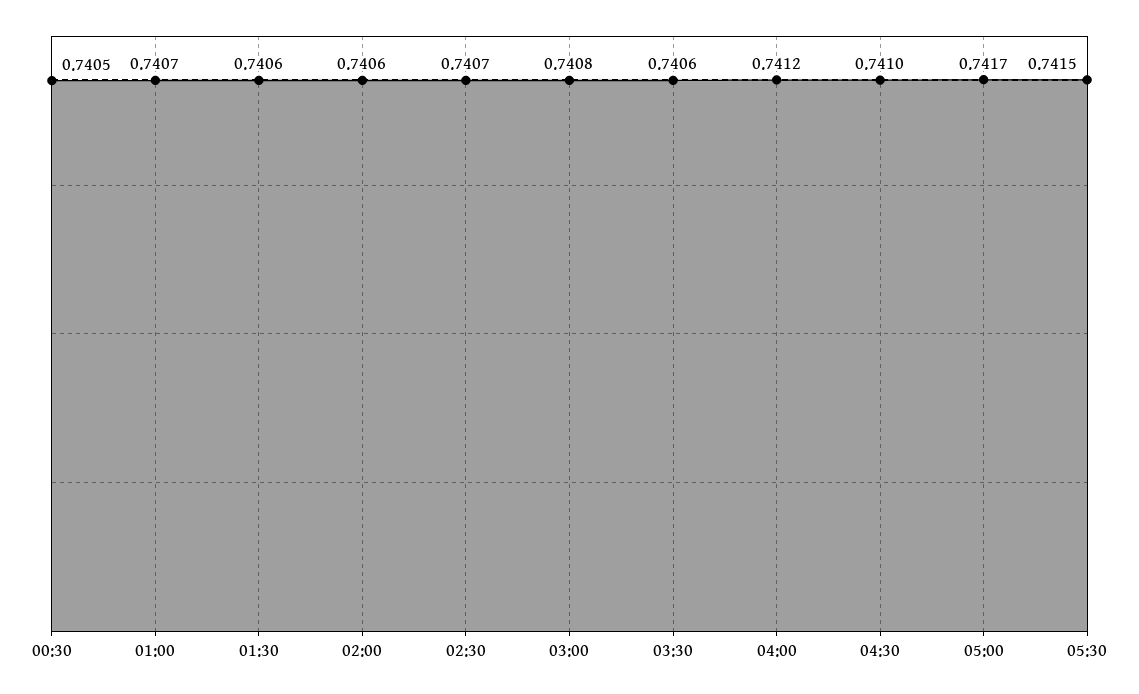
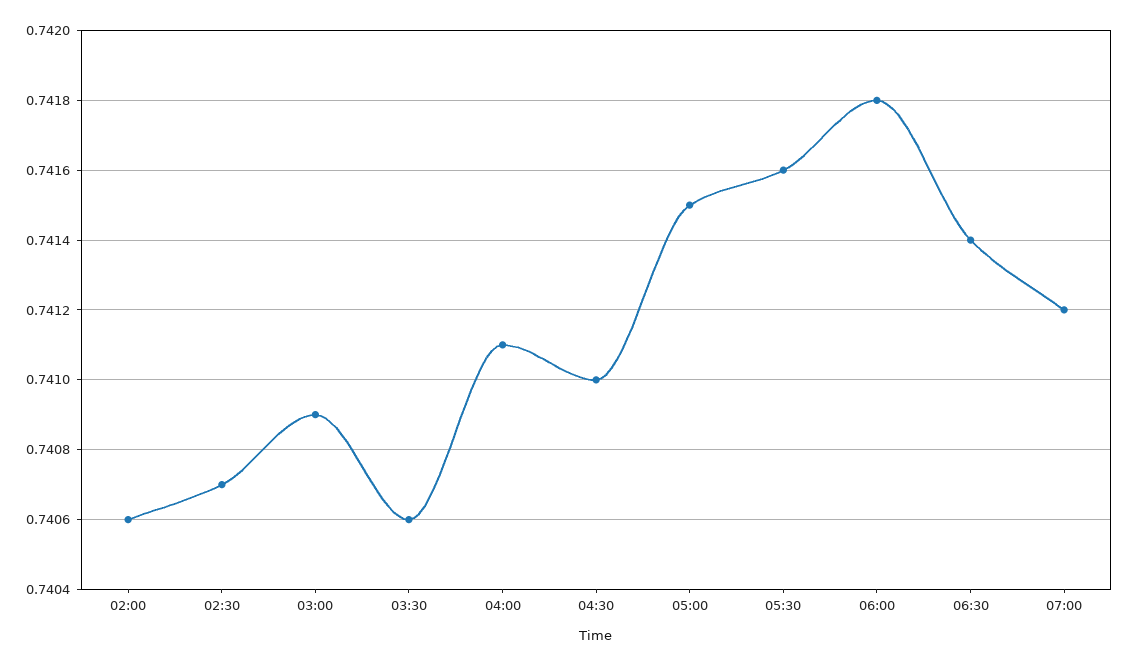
00:30: 0.7405 -> none
01:00: 0.7407 -> none
01:30: 0.7406 -> none
03:00: 0.7408 -> 0.7409
04:00: 0.7412 -> 0.7411
05:00: 0.7417 -> 0.7415
05:30: 0.7415 -> 0.7416
06:00: none -> 0.7418
06:30: none -> 0.7414
07:00: none -> 0.7412

